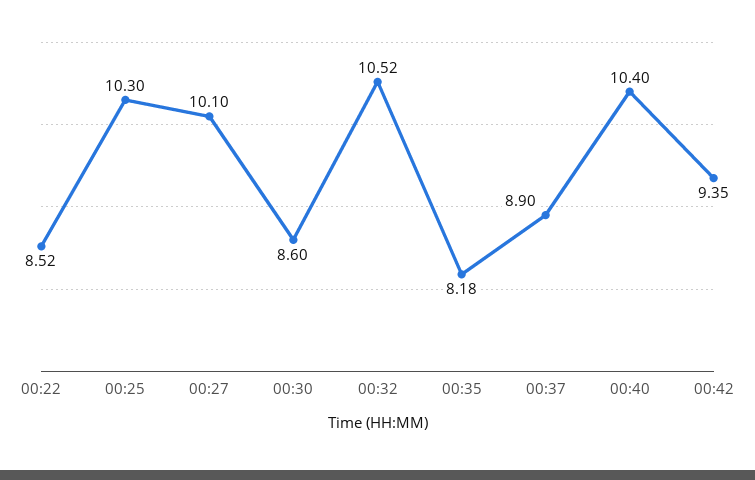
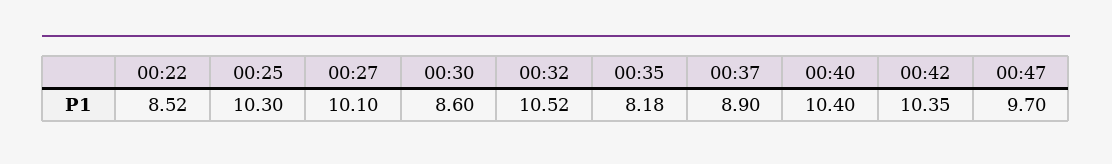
00:42: 9.35 -> 10.35
00:47: none -> 9.7

